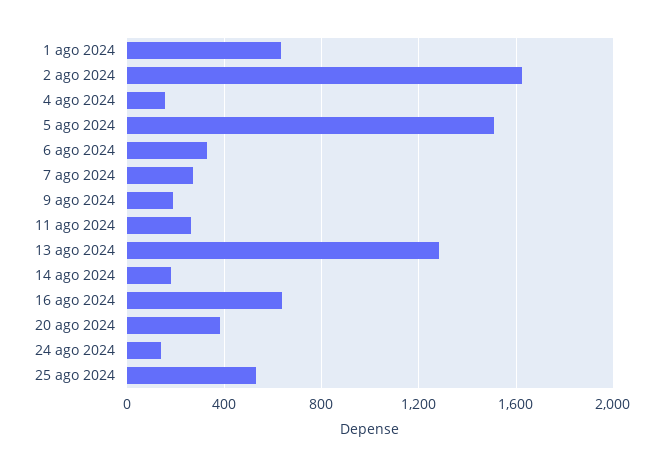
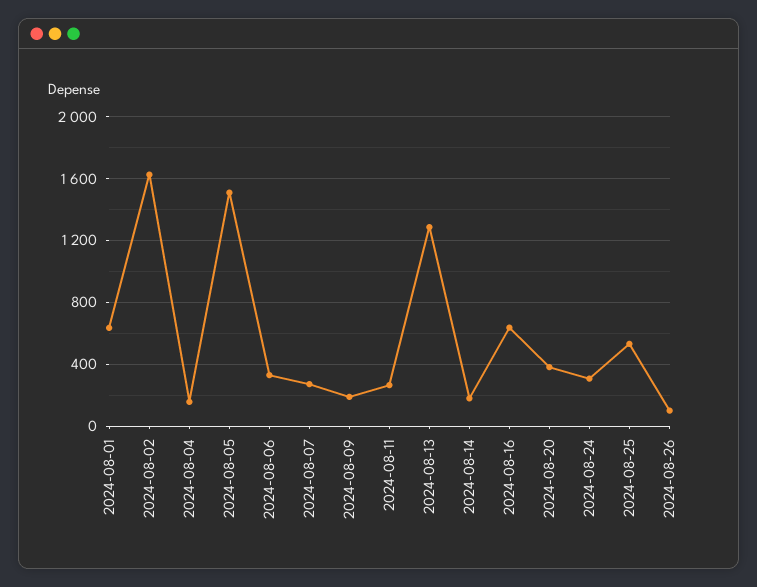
24 ago 2024: 150 -> 300
2024-08-26: none -> 100

